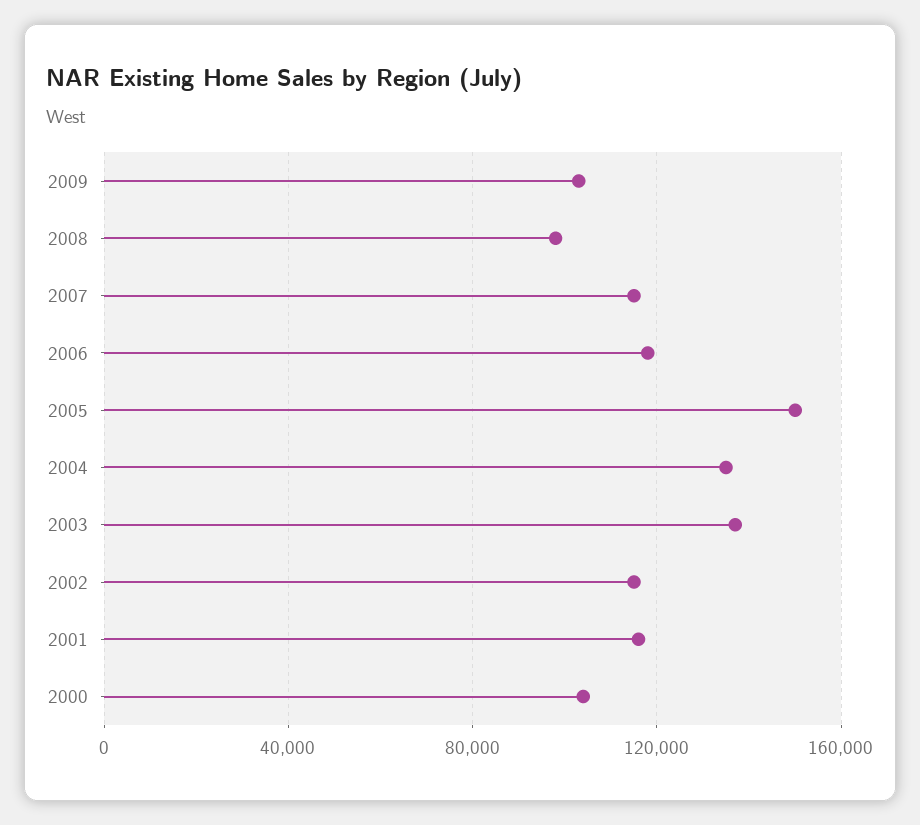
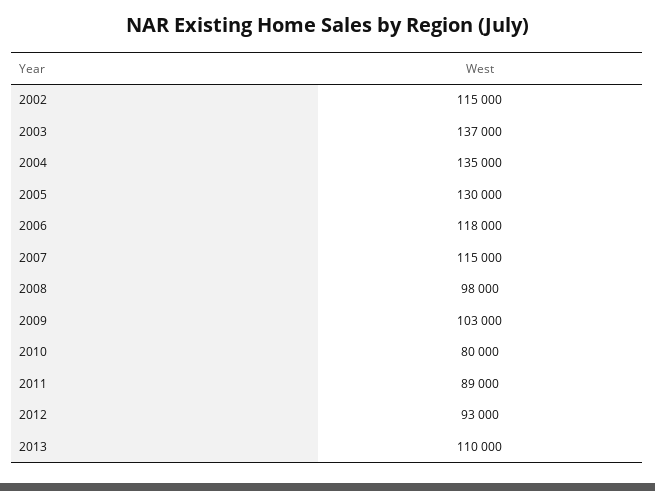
2005: 150000 -> 130000
2001: 115000 -> none
2000: 105000 -> none
2010: none -> 80000
2011: none -> 89000
2012: none -> 93000
2013: none -> 110000

